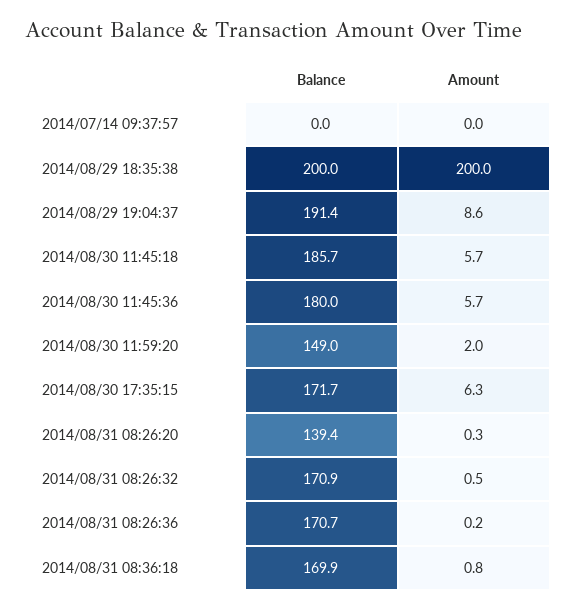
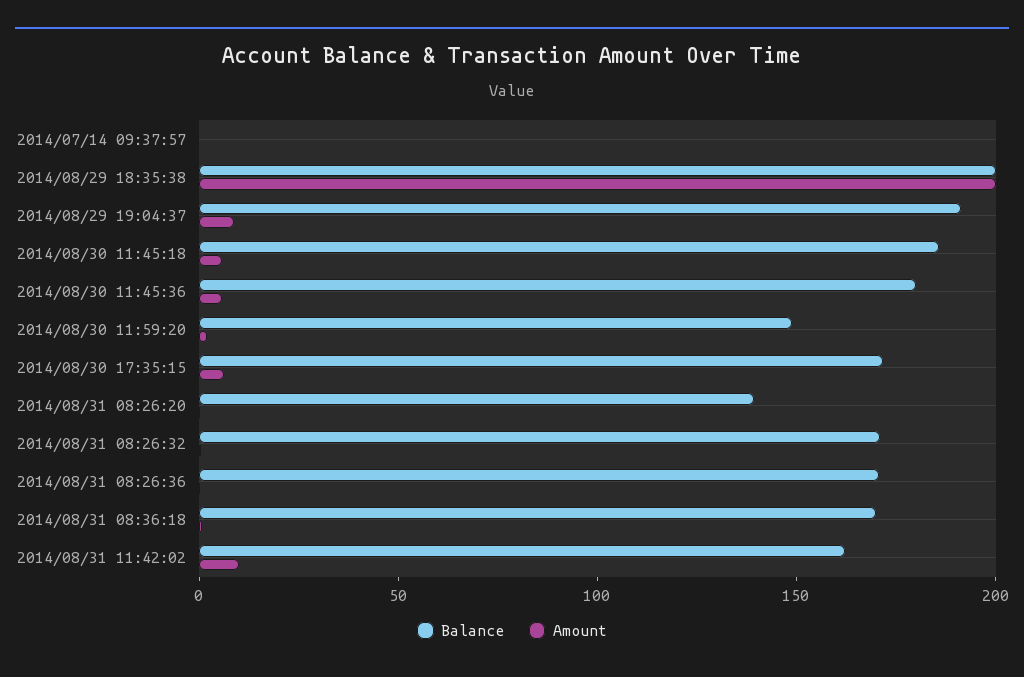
Balance, 2014/08/31 11:42:02: none -> 160
Amount, 2014/08/31 11:42:02: none -> 10

